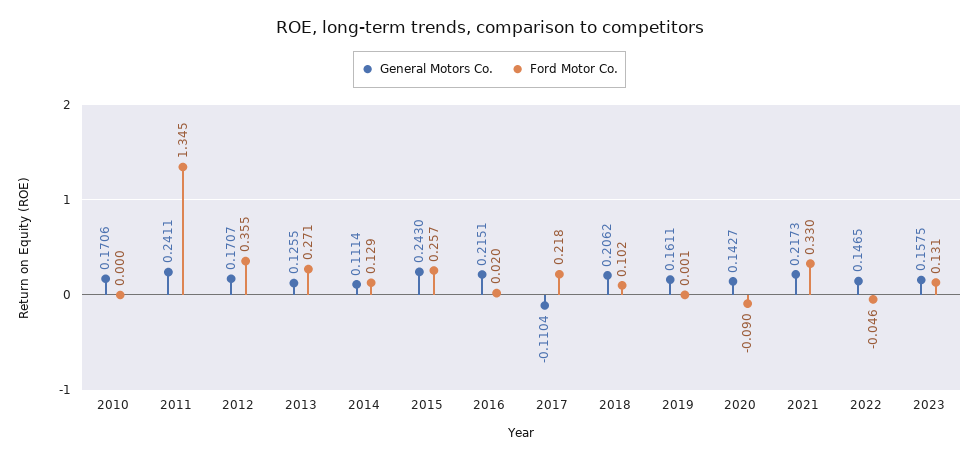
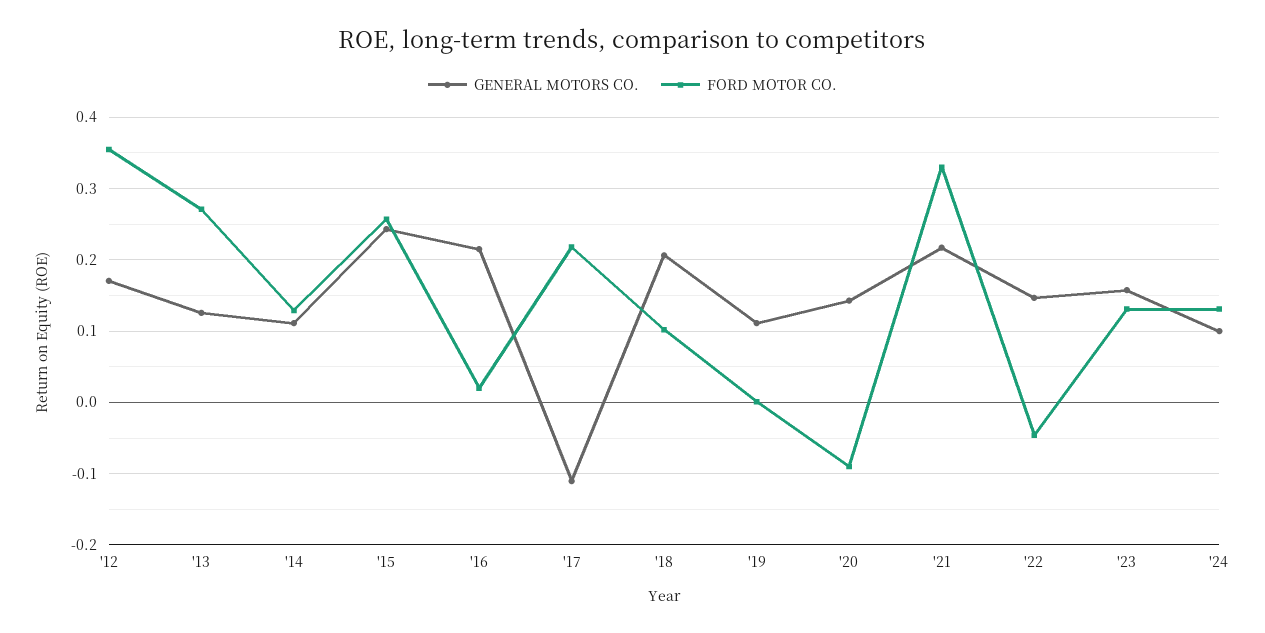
General Motors Co., 2010: 0.1706 -> none
Ford Motor Co., 2010: 0 -> none
General Motors Co., 2011: 0.2411 -> none
Ford Motor Co., 2011: 1.345 -> none
General Motors Co., 2019: 0.1611 -> 0.11
General Motors Co., '24: none -> 0.1
Ford Motor Co., '24: none -> 0.13

